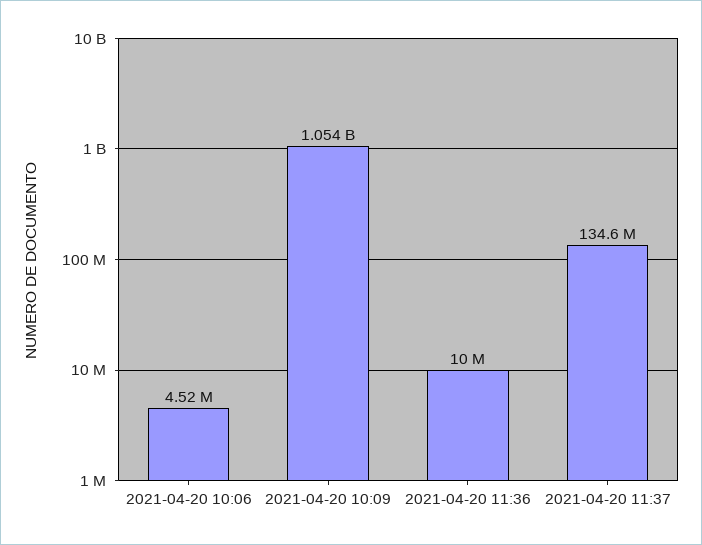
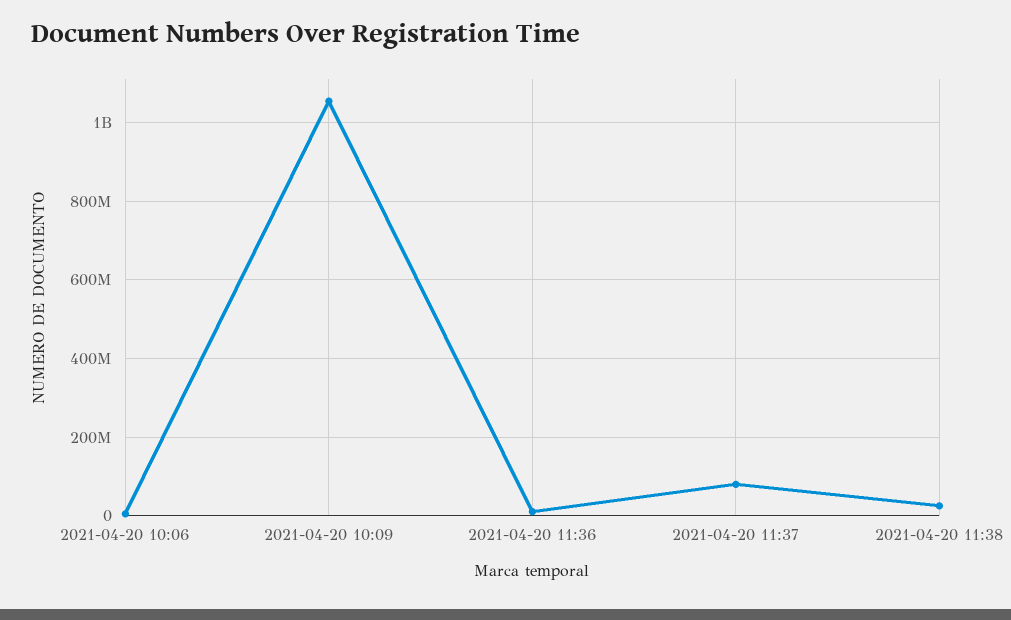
2021-04-20 11:37: 134600000 -> 80000000
2021-04-20 11:38: none -> 20000000

